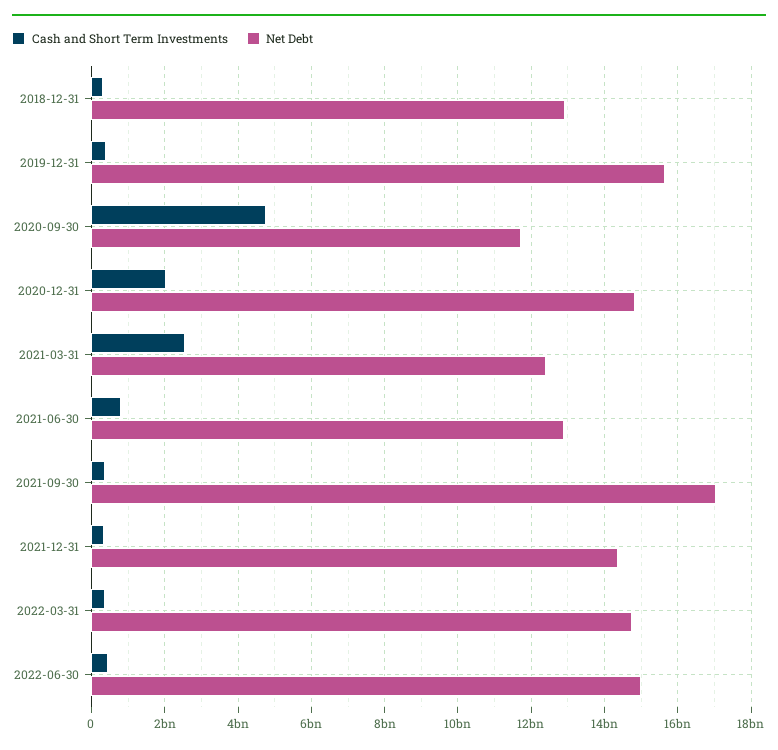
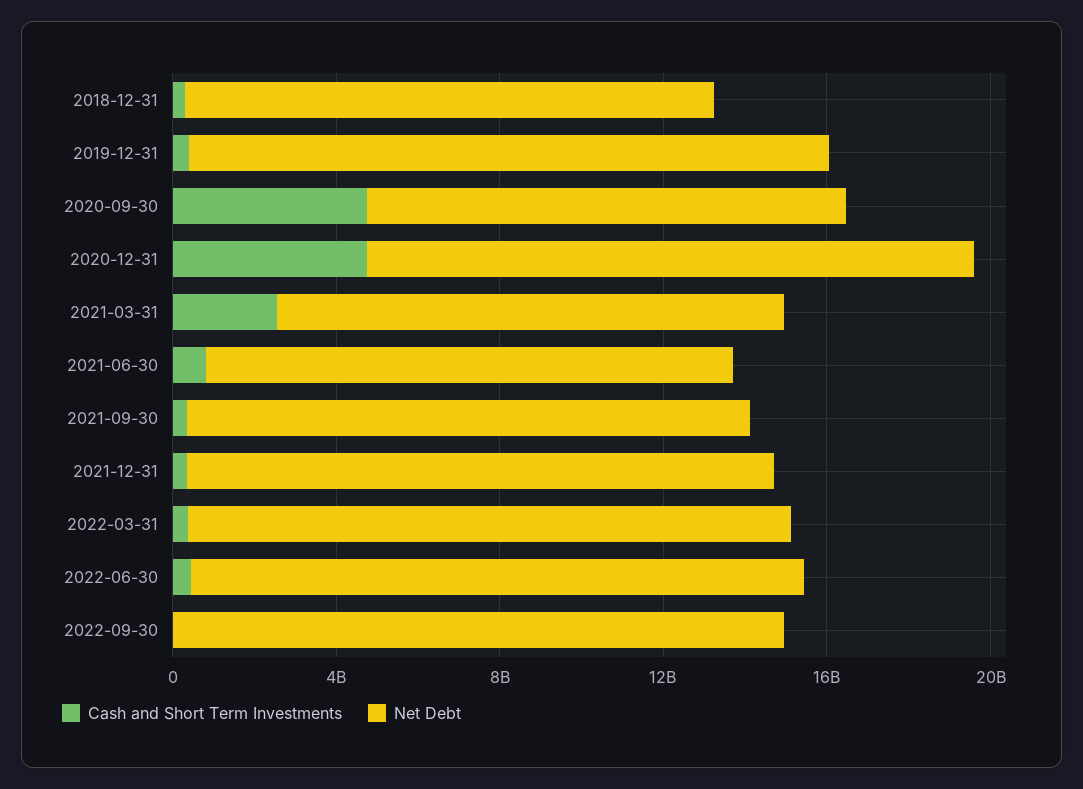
Cash and Short Term Investments, 2020-12-31: 2000000000 -> 5000000000
Net Debt, 2021-09-30: 17000000000 -> 14000000000
Cash and Short Term Investments, 2022-09-30: none -> 0
Net Debt, 2022-09-30: none -> 15000000000

